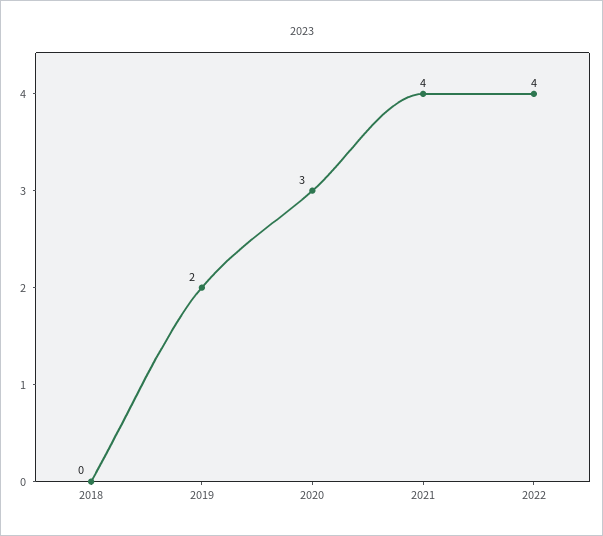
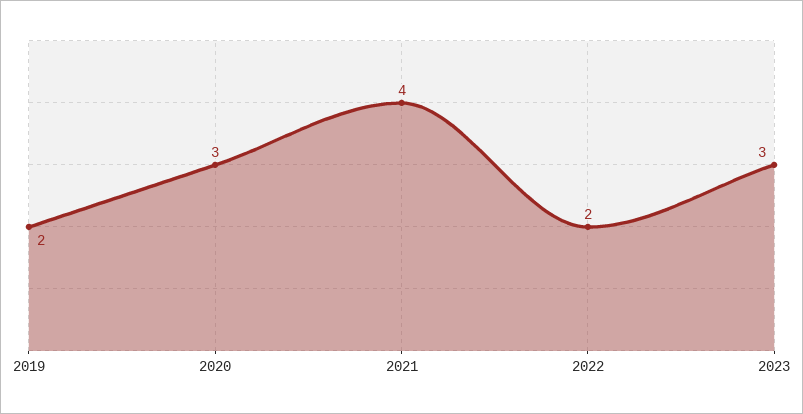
2018: 0 -> none
2022: 4 -> 2
2023: none -> 3

